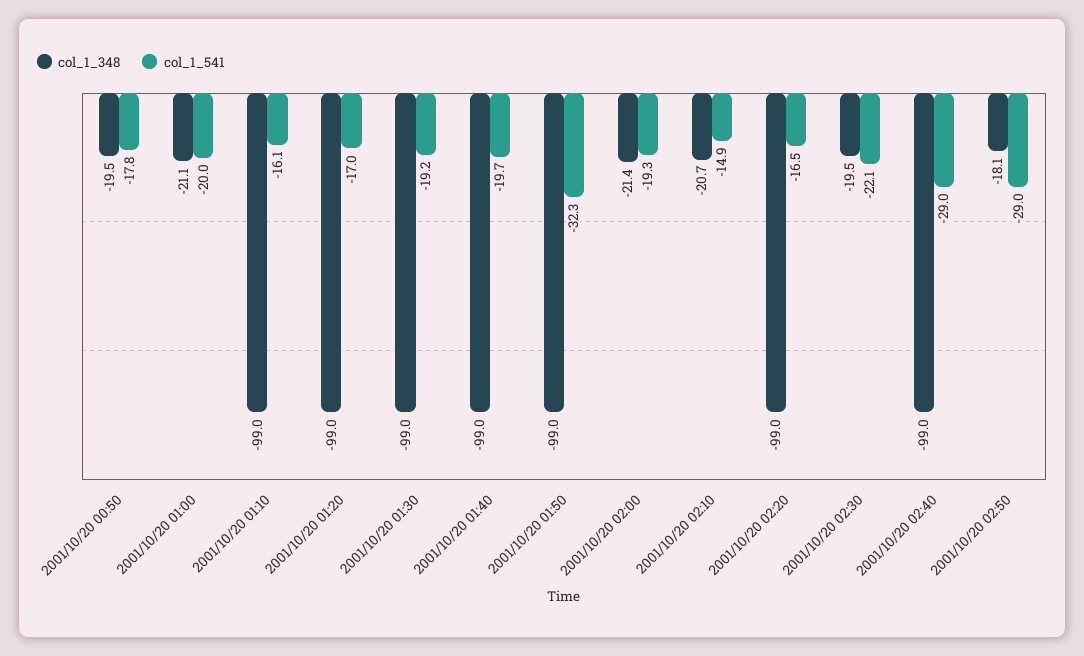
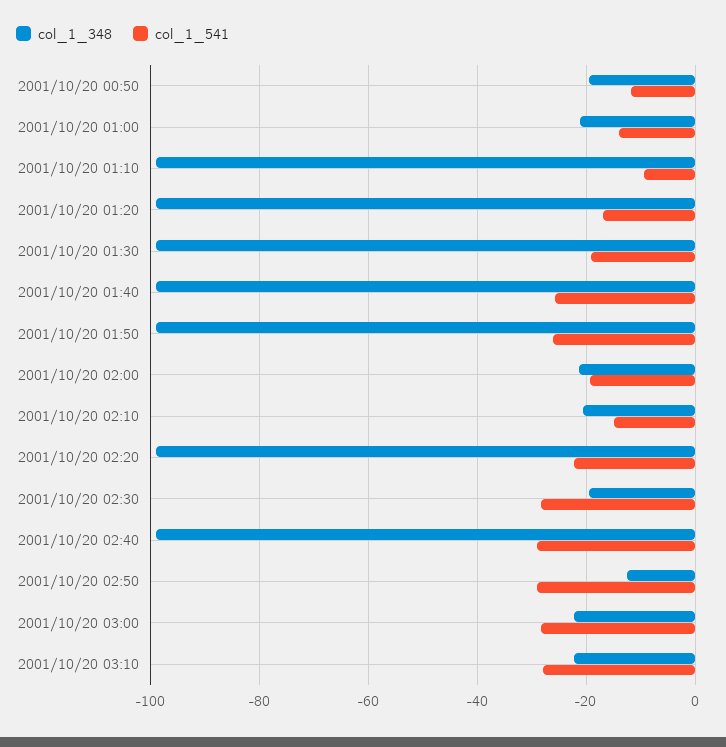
col_1_541, 2001/10/20 00:50: -17.8 -> -12
col_1_541, 2001/10/20 01:00: -20 -> -14
col_1_541, 2001/10/20 01:10: -16.1 -> -10
col_1_541, 2001/10/20 01:40: -19.7 -> -26
col_1_541, 2001/10/20 01:50: -32.3 -> -26
col_1_541, 2001/10/20 02:20: -16.5 -> -22
col_1_541, 2001/10/20 02:30: -22.1 -> -28
col_1_348, 2001/10/20 02:50: -18.1 -> -12
col_1_348, 2001/10/20 03:00: none -> -22
col_1_541, 2001/10/20 03:00: none -> -28
col_1_348, 2001/10/20 03:10: none -> -22
col_1_541, 2001/10/20 03:10: none -> -28

